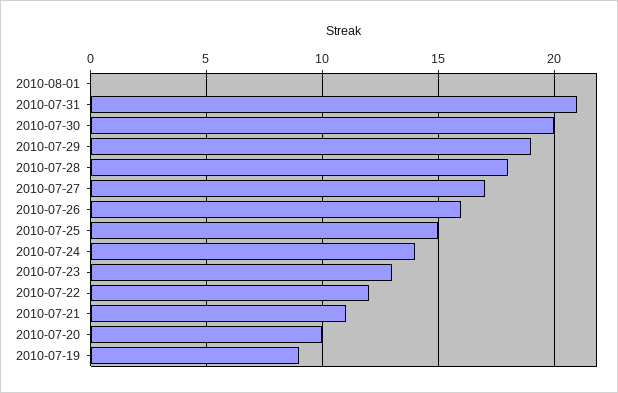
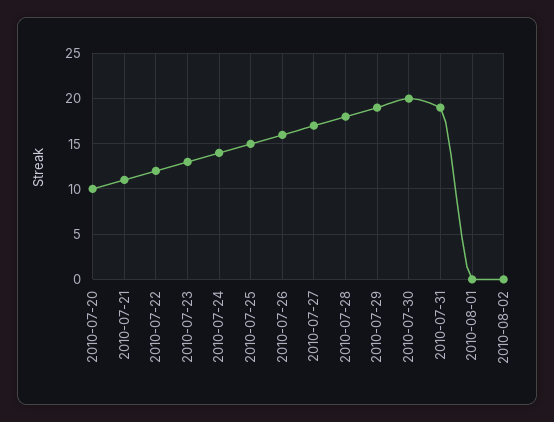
2010-07-31: 21 -> 19
2010-07-19: 9 -> none
2010-08-02: none -> 0

